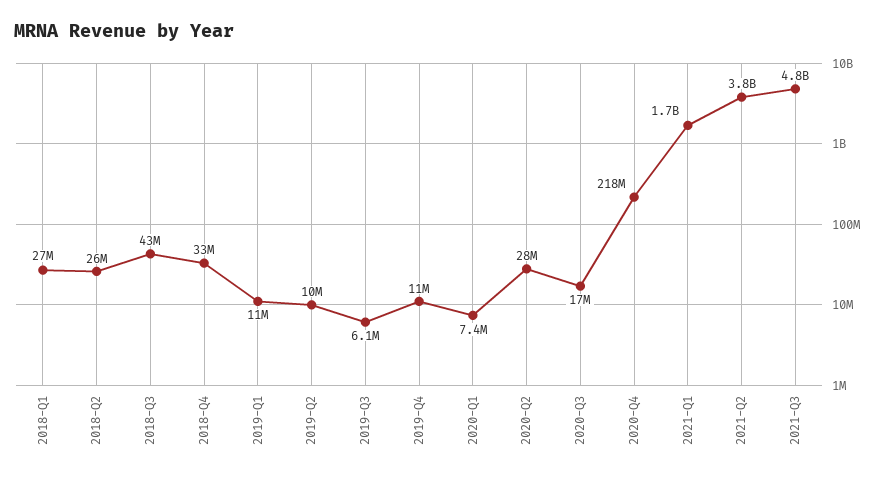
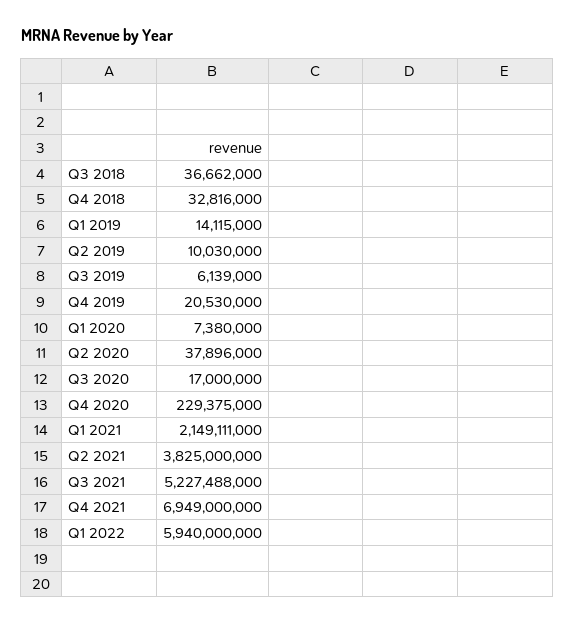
2018-Q1: 27000000 -> none
2018-Q2: 26000000 -> none
2018-Q3: 43000000 -> 36662000
2019-Q1: 11000000 -> 14115000
2019-Q4: 11000000 -> 20530000
2020-Q2: 28000000 -> 37896000
2020-Q4: 218000000 -> 229375000
2021-Q1: 1700000000 -> 2149111000
2021-Q3: 4800000000 -> 5227488000
Q4 2021: none -> 6949000000
Q1 2022: none -> 5940000000

